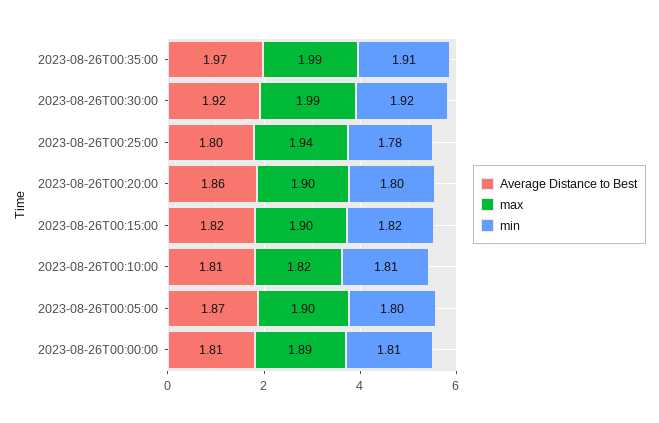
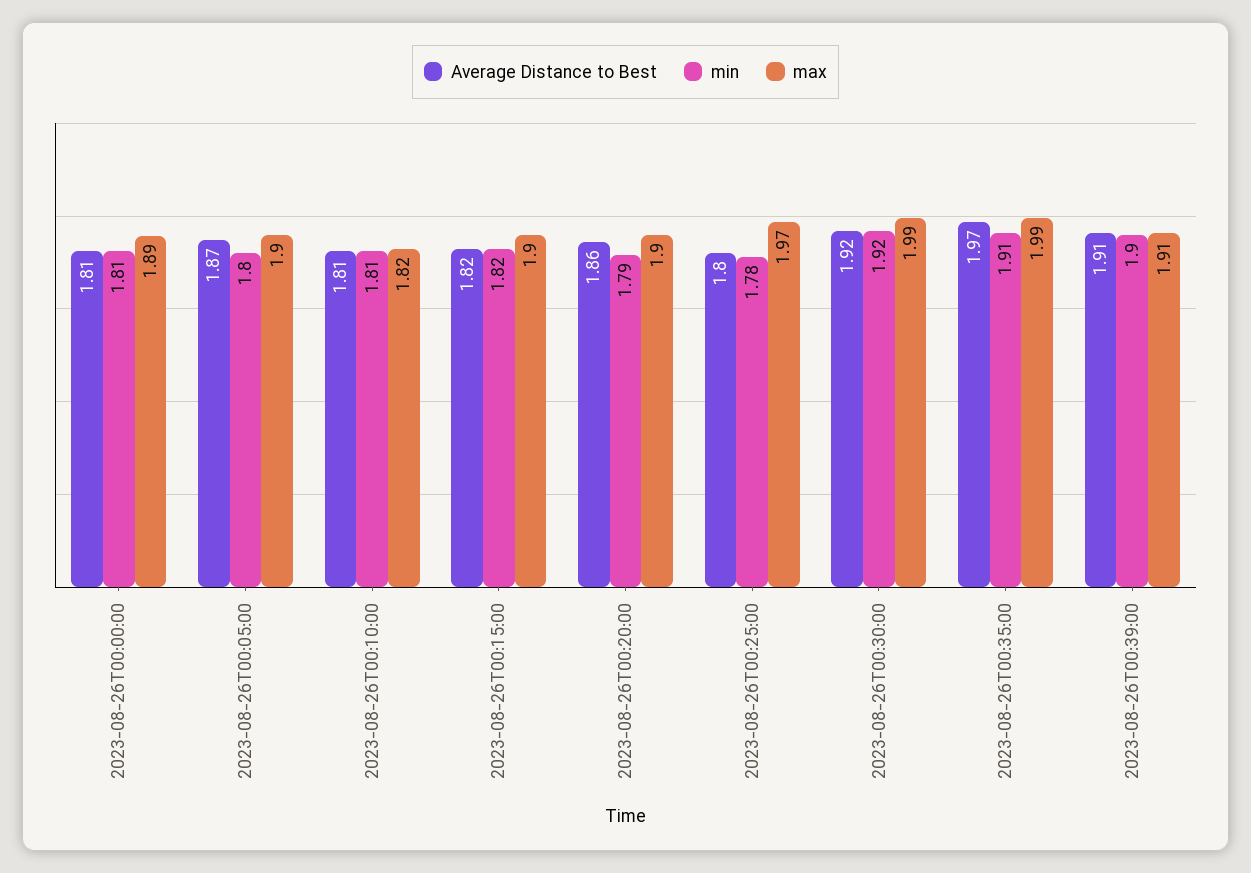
max, 2023-08-26T00:25:00: 1.94 -> 1.97
min, 2023-08-26T00:20:00: 1.8 -> 1.79
Average Distance to Best, 2023-08-26T00:39:00: none -> 1.91
min, 2023-08-26T00:39:00: none -> 1.9
max, 2023-08-26T00:39:00: none -> 1.91

